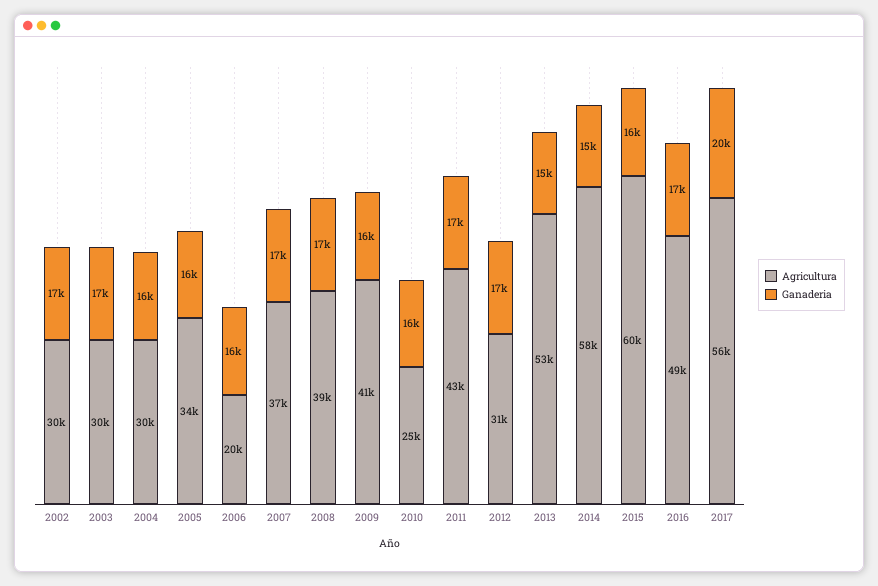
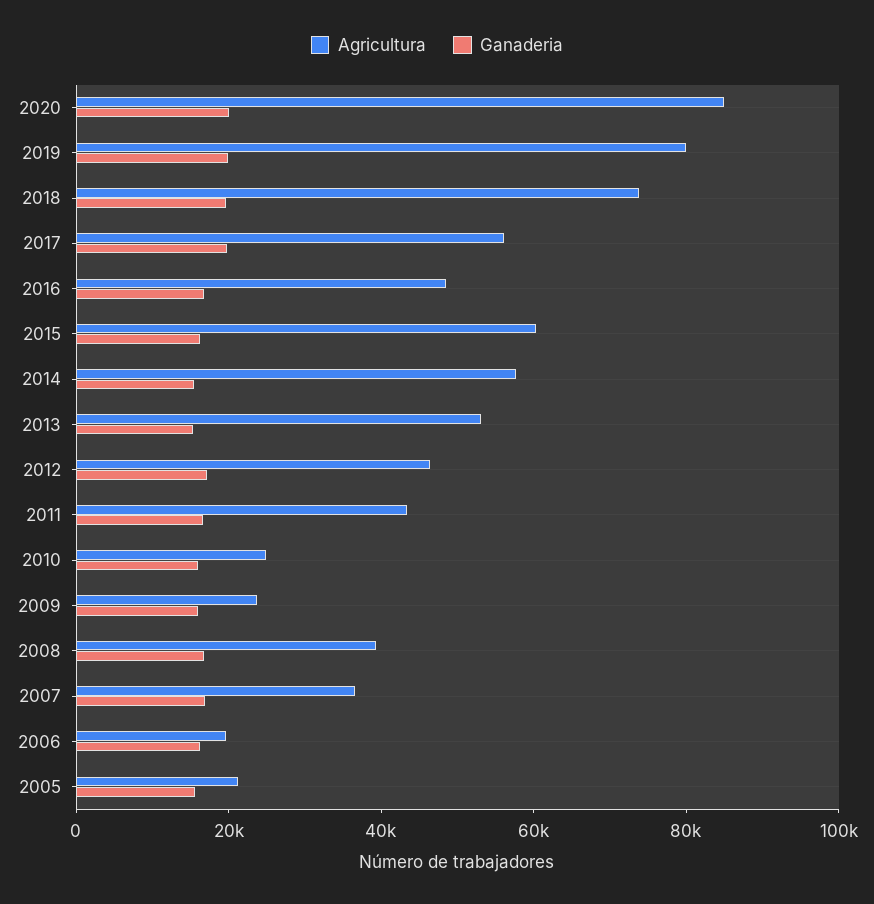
Agricultura, 2002: 30000 -> none
Ganaderia, 2002: 17000 -> none
Agricultura, 2003: 30000 -> none
Ganaderia, 2003: 17000 -> none
Agricultura, 2004: 30000 -> none
Ganaderia, 2004: 16000 -> none
Agricultura, 2005: 34000 -> 20000
Agricultura, 2009: 41000 -> 25000
Agricultura, 2012: 31000 -> 45000
Agricultura, 2020: none -> 85000
Ganaderia, 2020: none -> 20000
Agricultura, 2019: none -> 80000
Ganaderia, 2019: none -> 20000
Agricultura, 2018: none -> 75000
Ganaderia, 2018: none -> 20000

